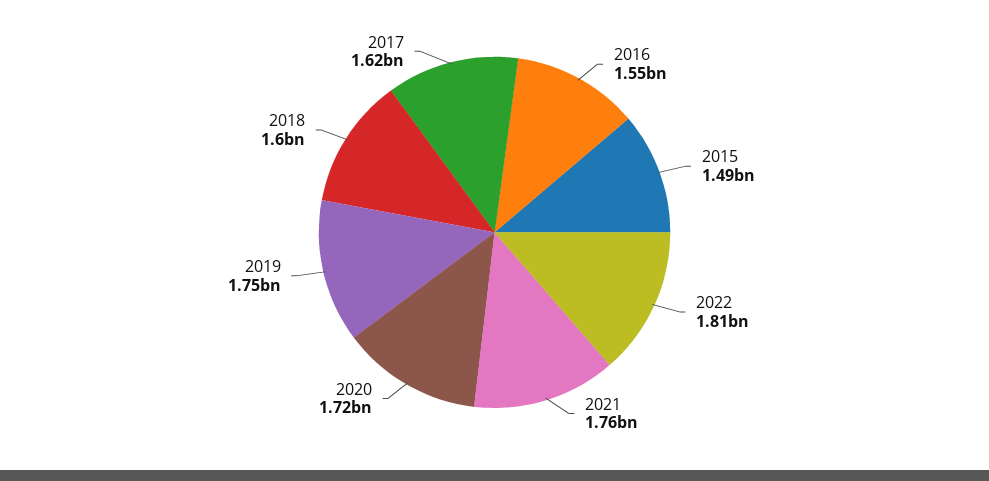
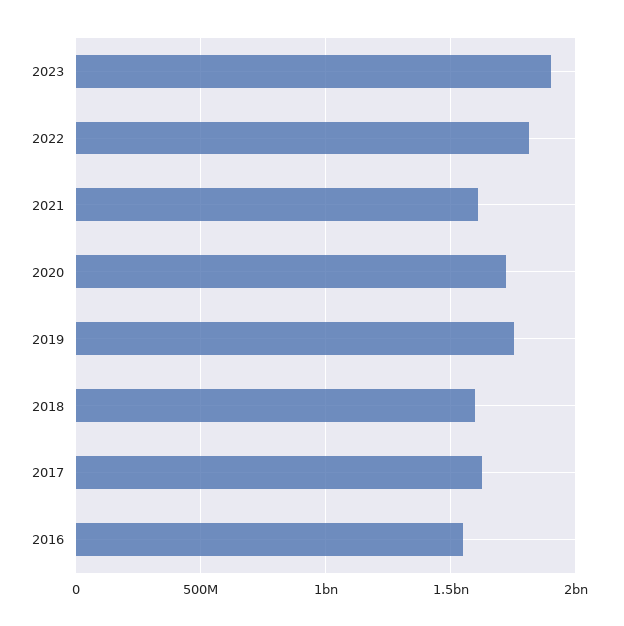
2015: 1490000000 -> none
2021: 1760000000 -> 1600000000
2023: none -> 1900000000

